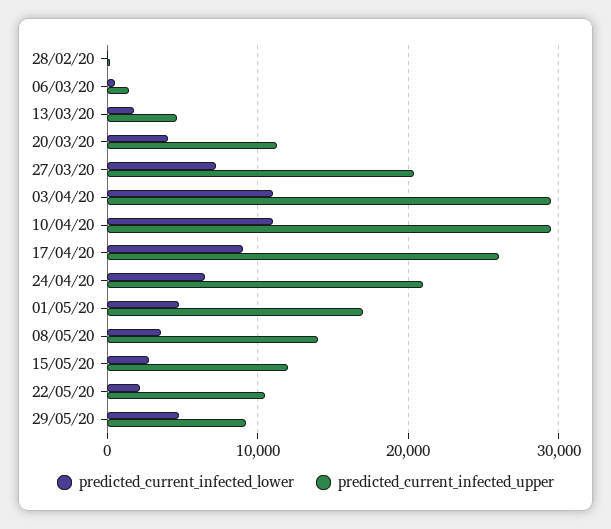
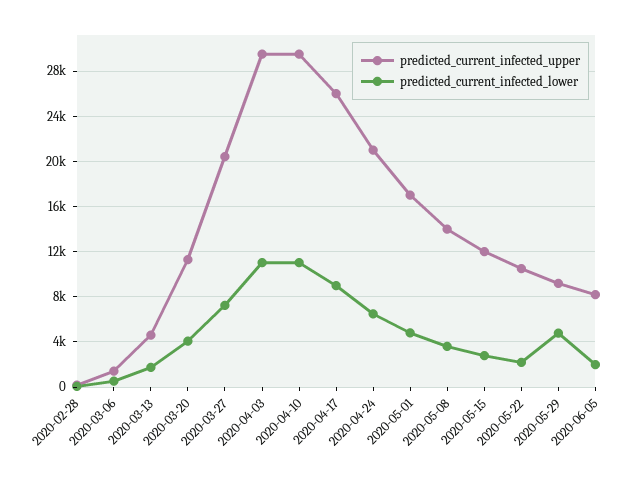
predicted_current_infected_upper, 2020-06-05: none -> 8000
predicted_current_infected_lower, 2020-06-05: none -> 2000

